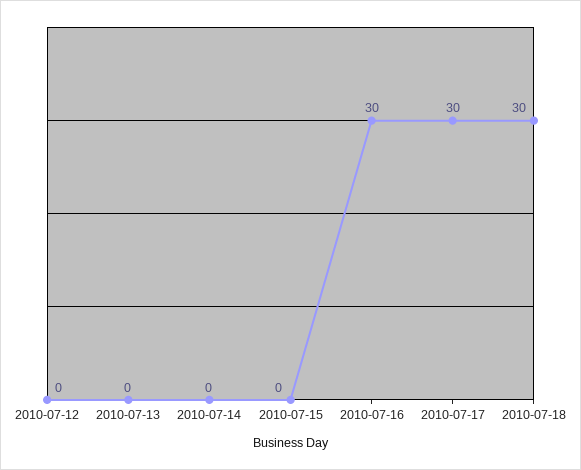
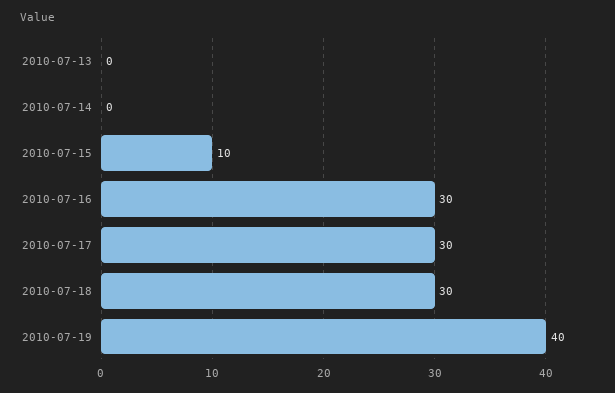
2010-07-12: 0 -> none
2010-07-15: 0 -> 10
2010-07-19: none -> 40

